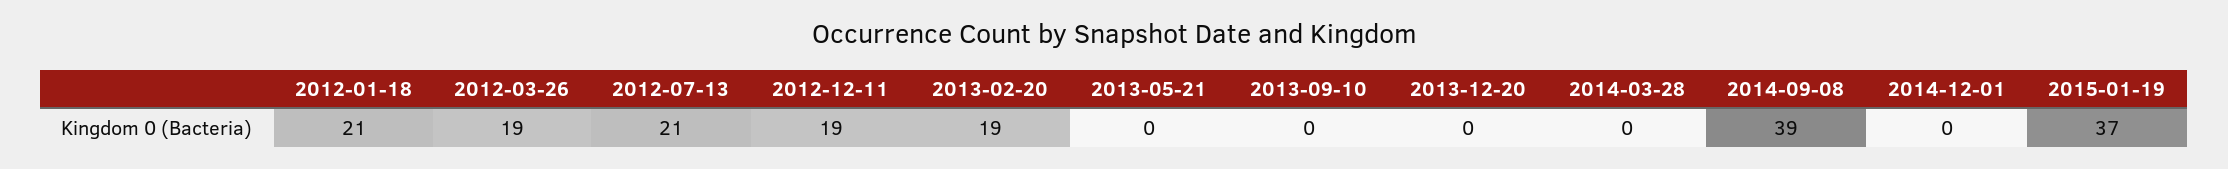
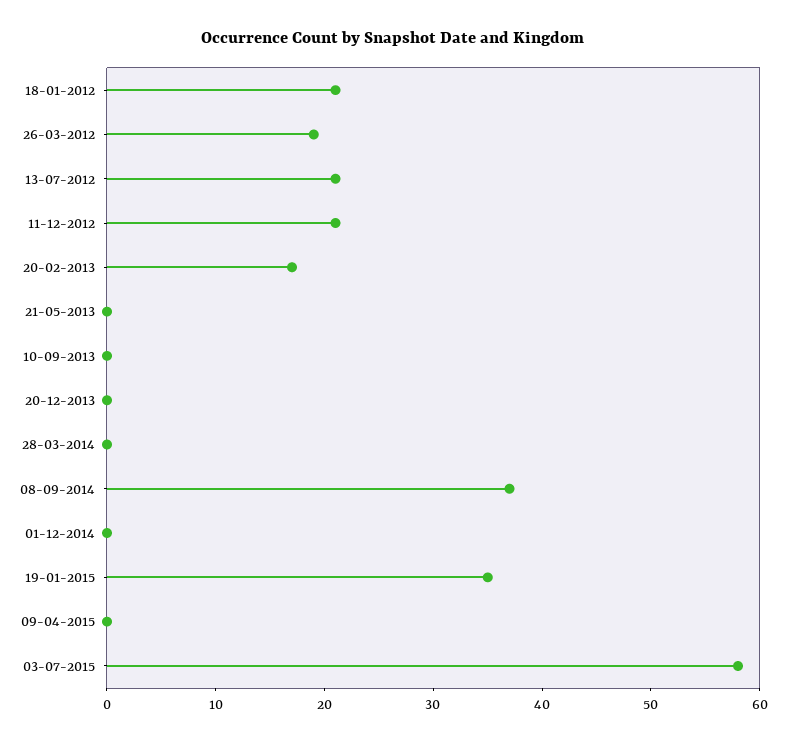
2012-12-11: 19 -> 21
2013-02-20: 19 -> 17
2014-09-08: 39 -> 37
2015-01-19: 37 -> 35
09-04-2015: none -> 0
03-07-2015: none -> 58

